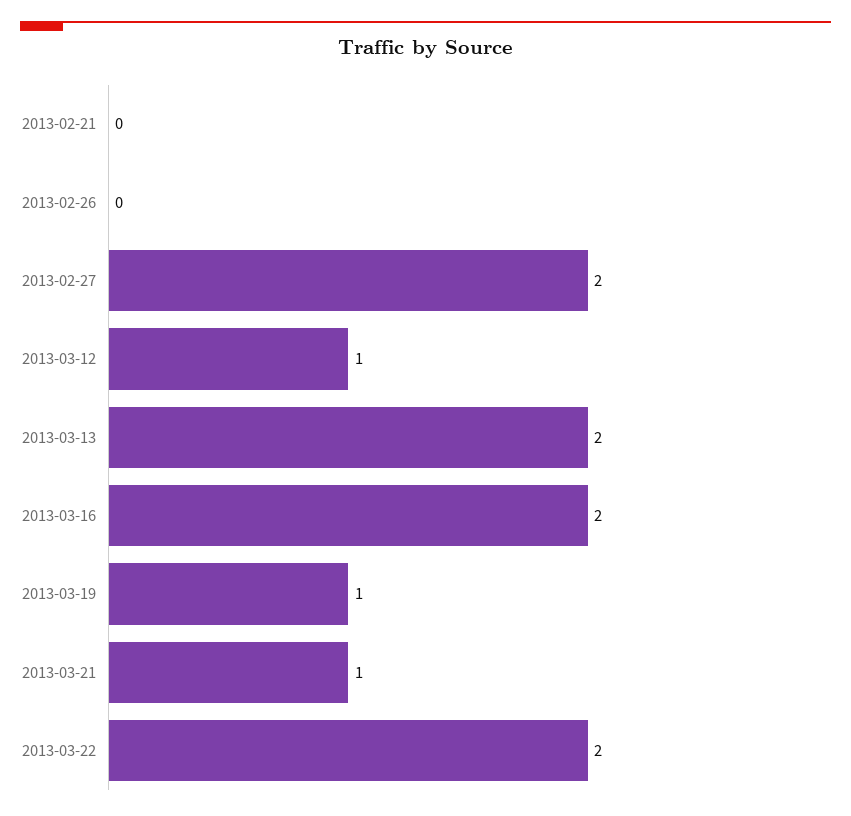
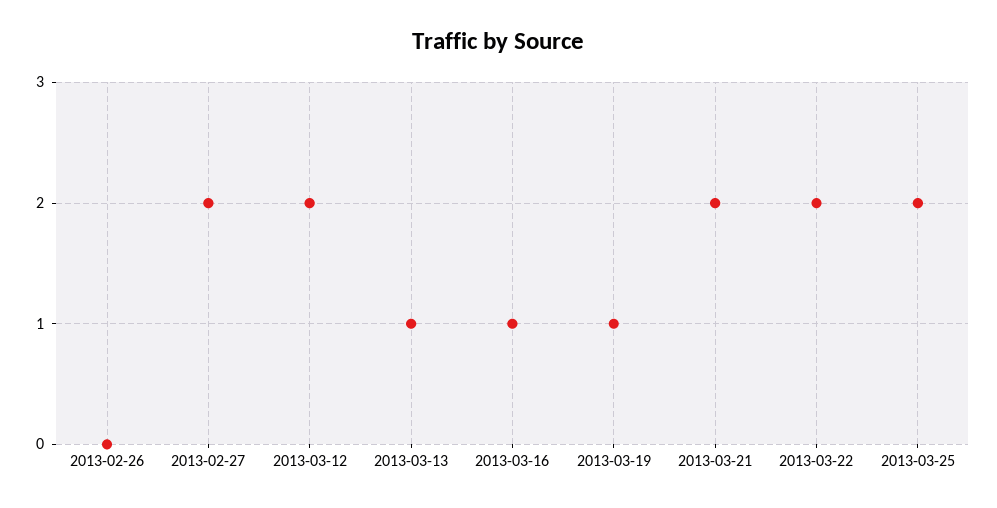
2013-02-21: 0 -> none
2013-03-12: 1 -> 2
2013-03-13: 2 -> 1
2013-03-16: 2 -> 1
2013-03-21: 1 -> 2
2013-03-25: none -> 2

